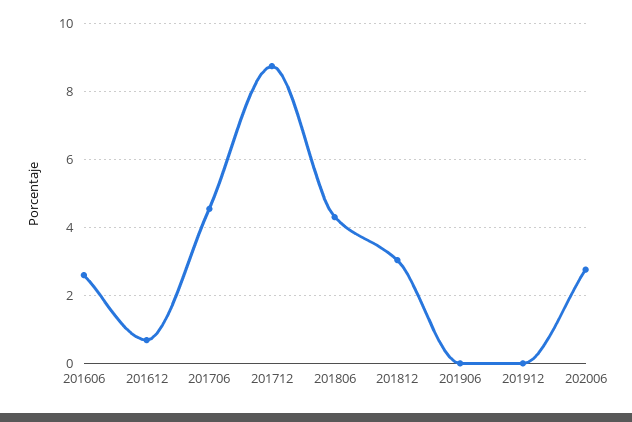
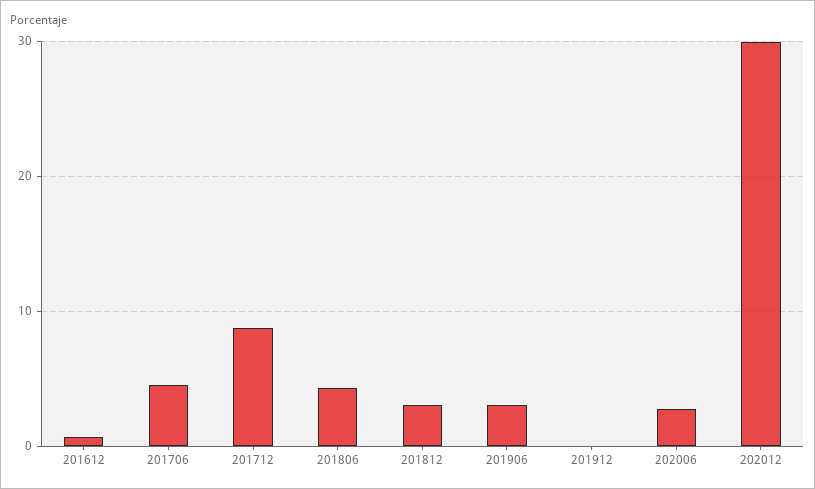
201606: 2.6 -> none
201906: 0 -> 3
202012: none -> 30

